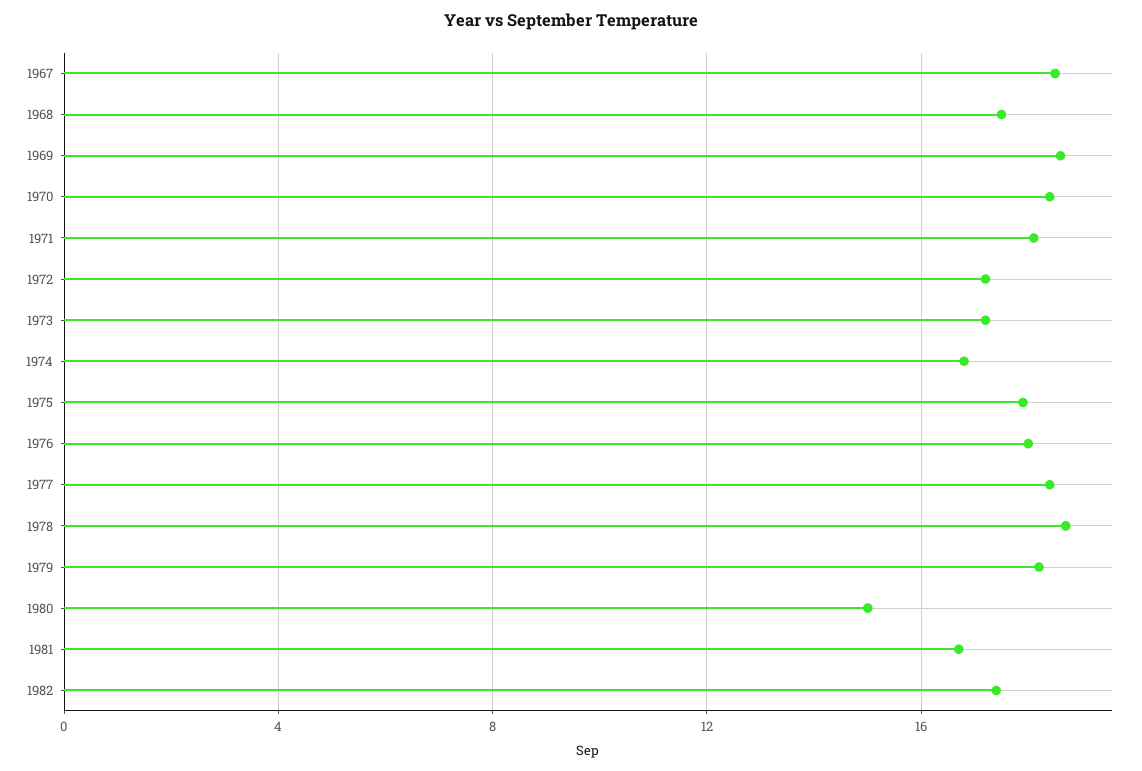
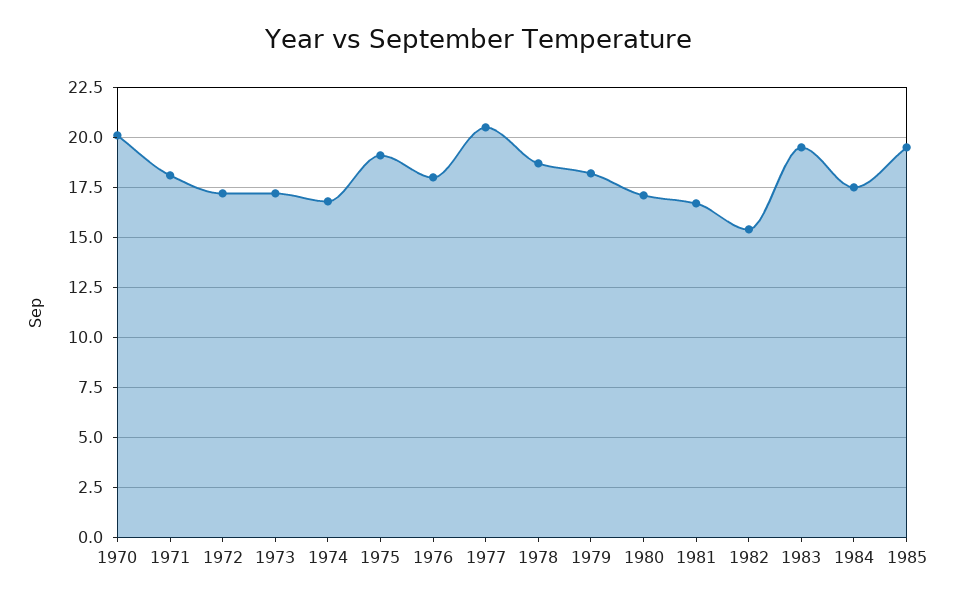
1967: 18.5 -> none
1968: 17.5 -> none
1969: 18.5 -> none
1970: 18.5 -> 20
1975: 18 -> 19
1977: 18.5 -> 20.5
1980: 15 -> 17
1982: 17.5 -> 15.5
1983: none -> 19.5
1984: none -> 17.5
1985: none -> 19.5

